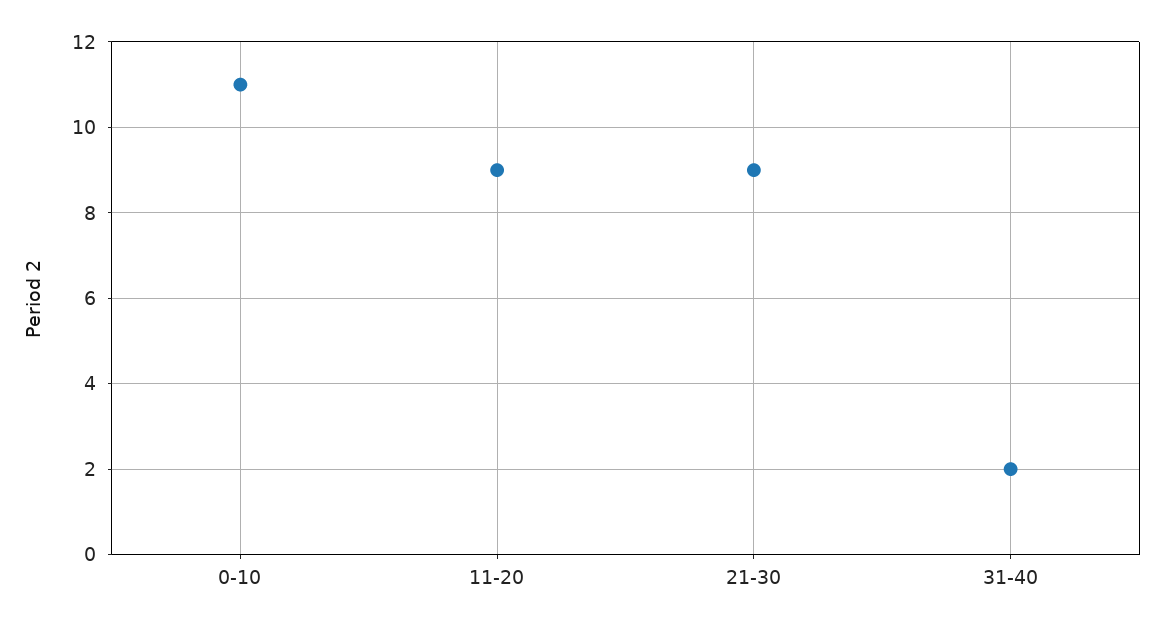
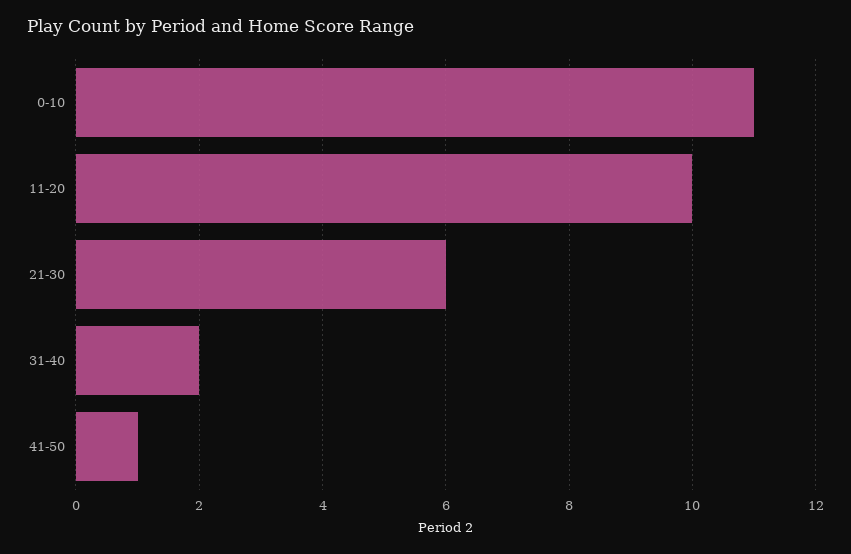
11-20: 9 -> 10
21-30: 9 -> 6
41-50: none -> 1

